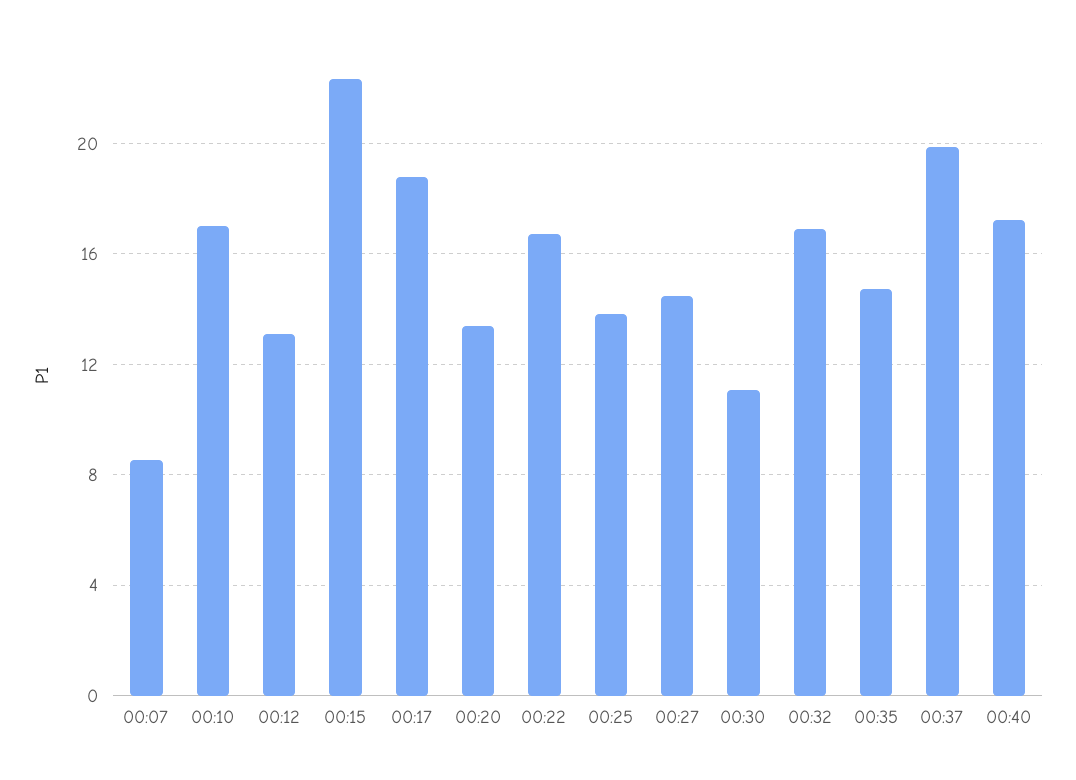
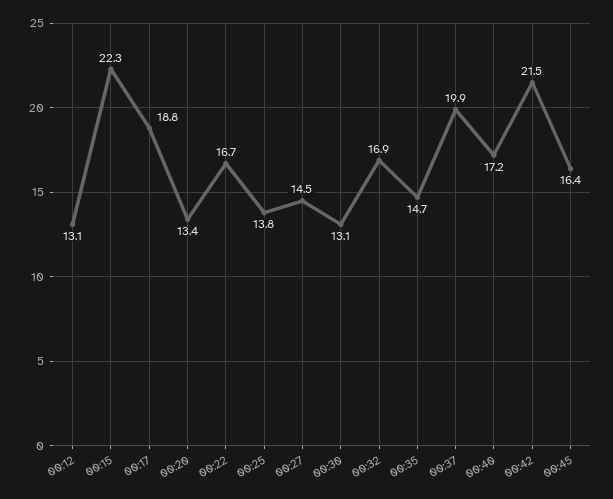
00:07: 8.5 -> none
00:10: 17 -> none
00:30: 11 -> 13.1
00:42: none -> 21.5
00:45: none -> 16.4

